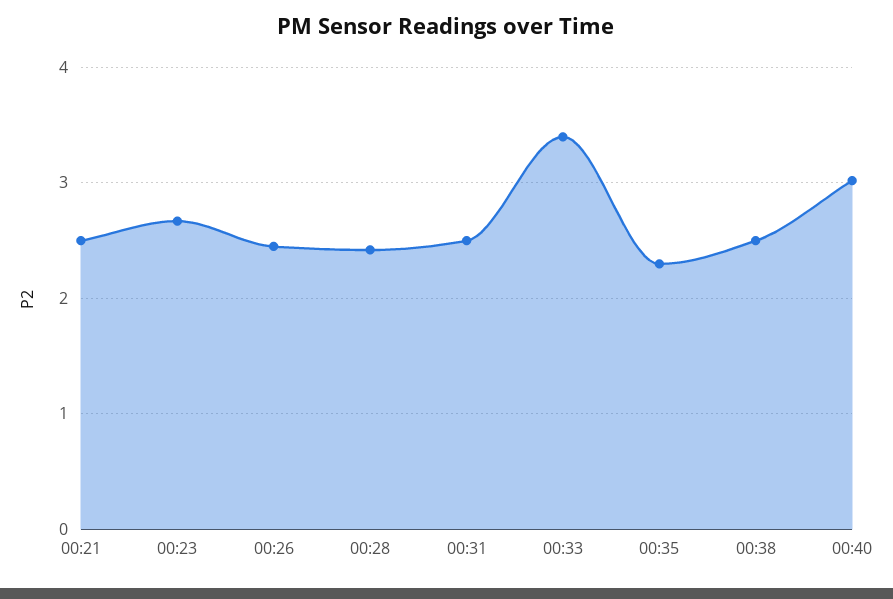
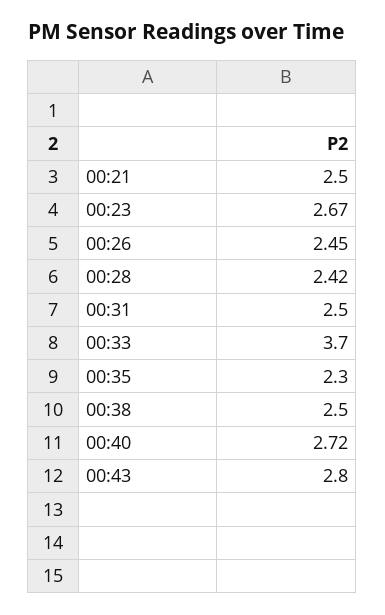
00:33: 3.4 -> 3.7
00:40: 3 -> 2.72
00:43: none -> 2.8

